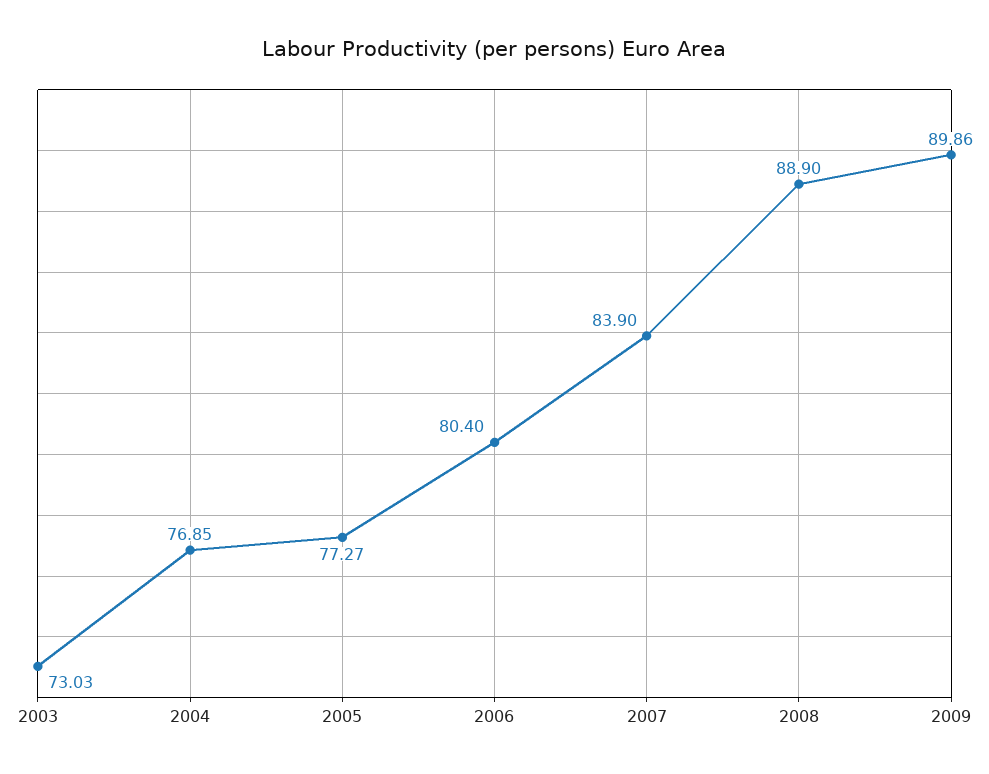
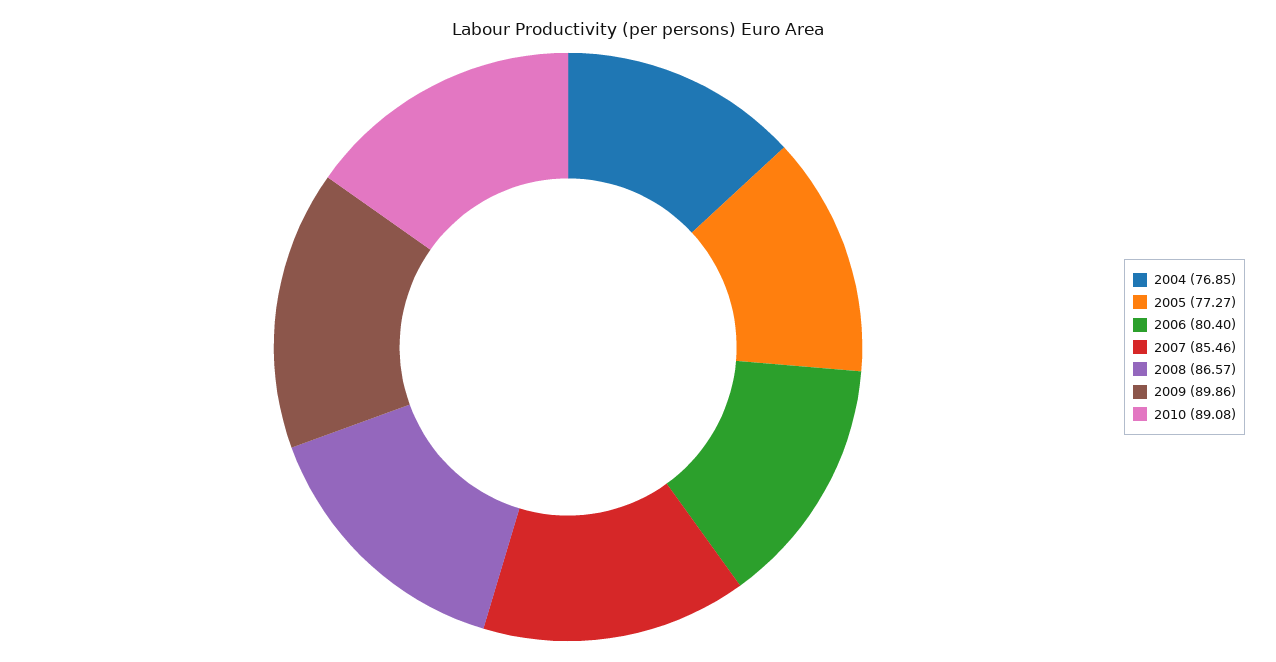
2003: 73.03 -> none
2007: 83.9 -> 85.46
2008: 88.9 -> 86.57
2010: none -> 89.08

